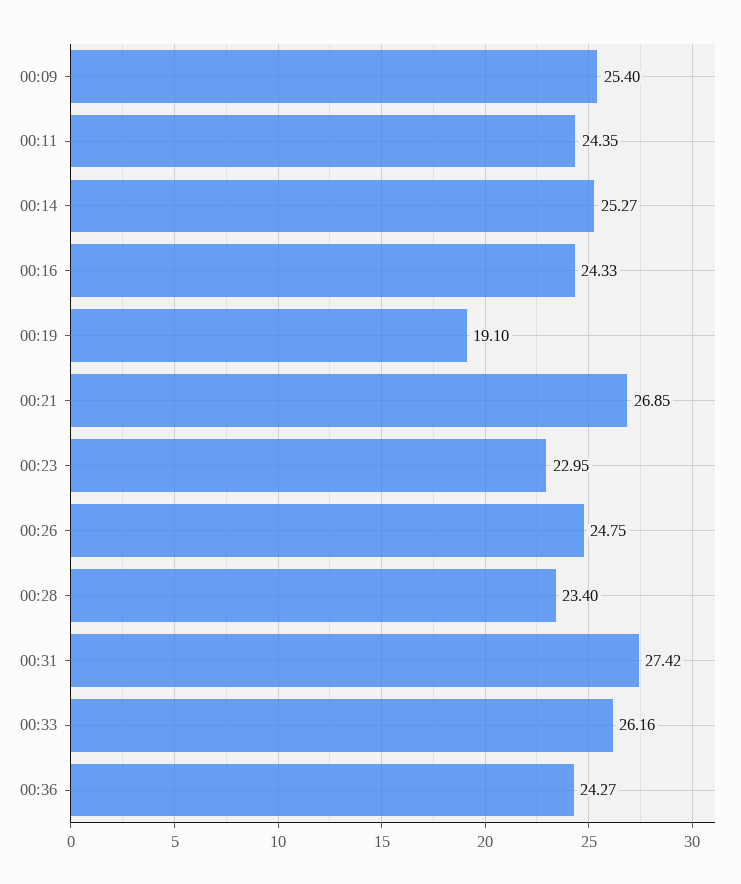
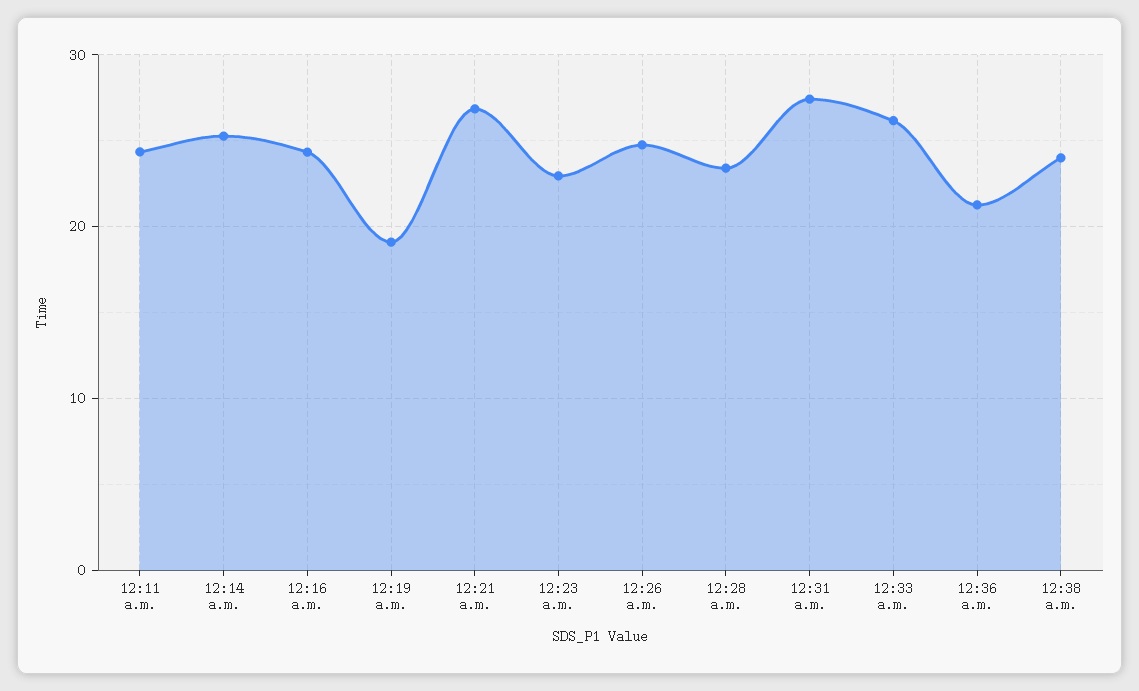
00:09: 25.4 -> none
00:36: 24.27 -> 21
12:38 a.m.: none -> 24

